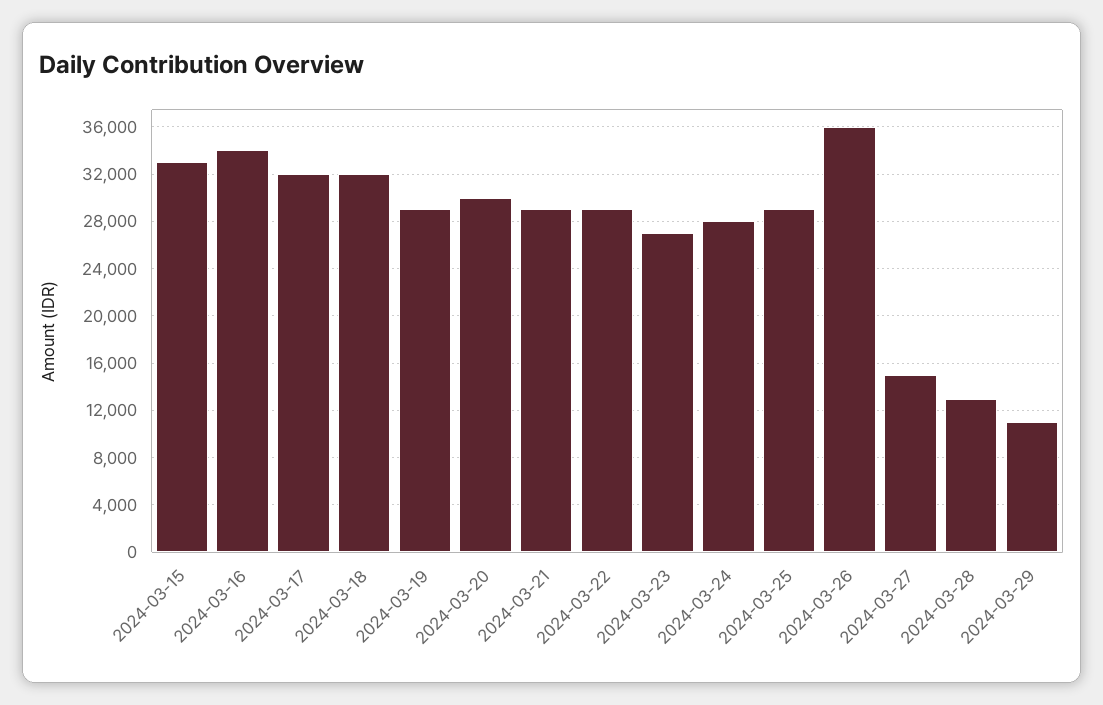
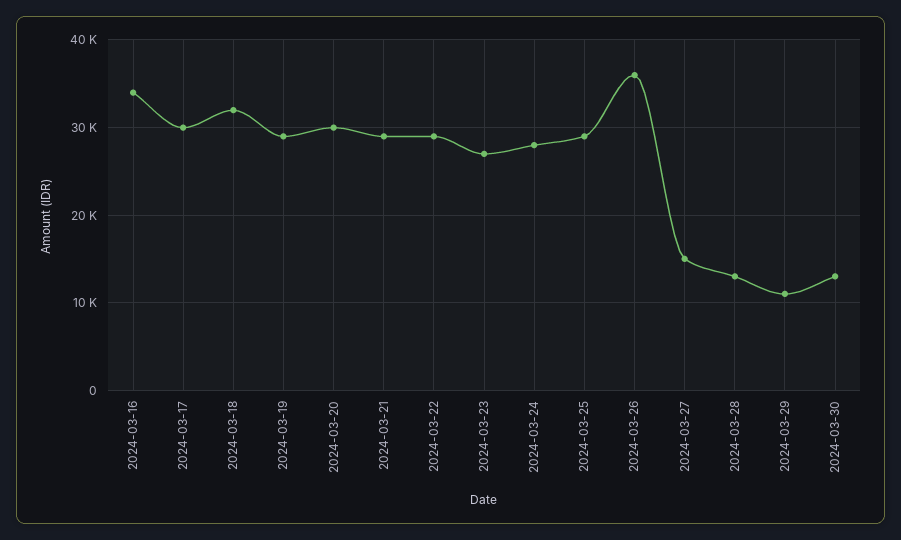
2024-03-15: 33000 -> none
2024-03-17: 32000 -> 30000
2024-03-30: none -> 13000

